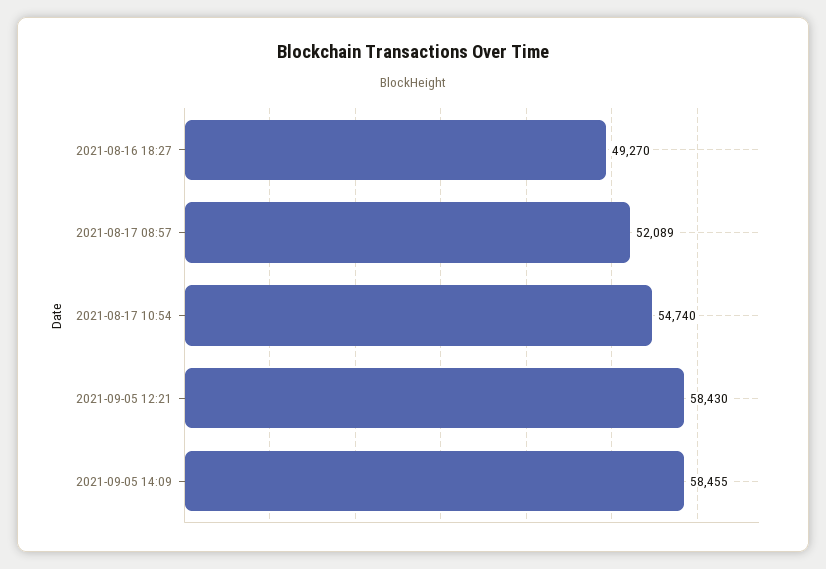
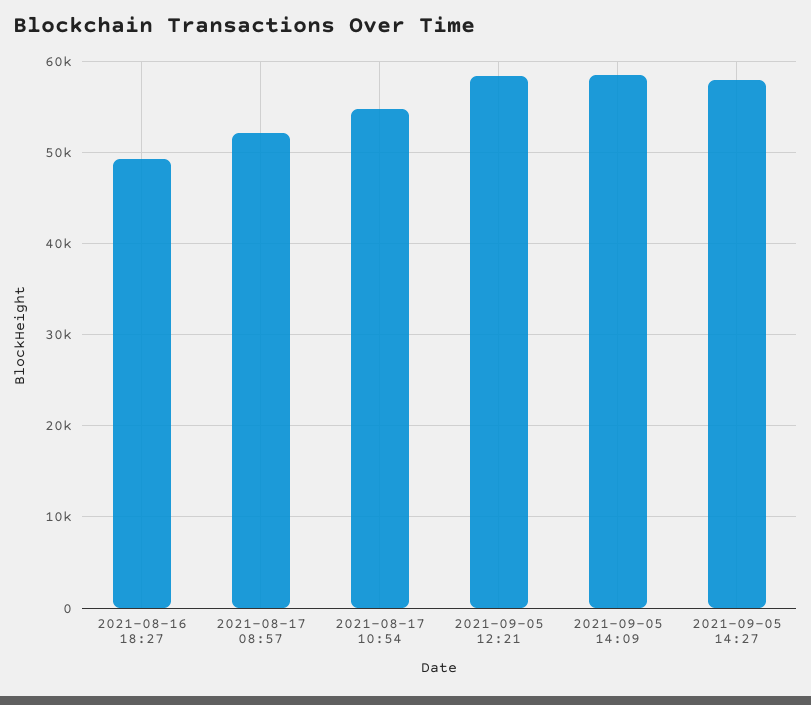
2021-09-05 14:27: none -> 58000

